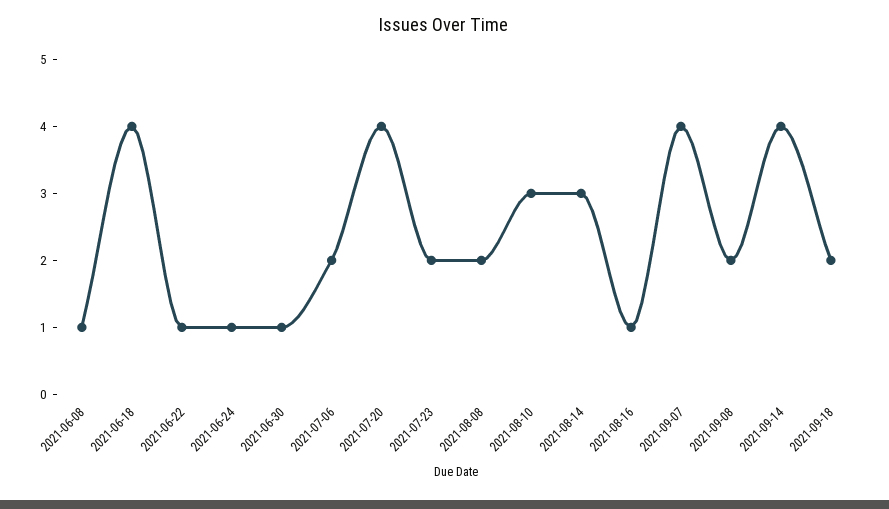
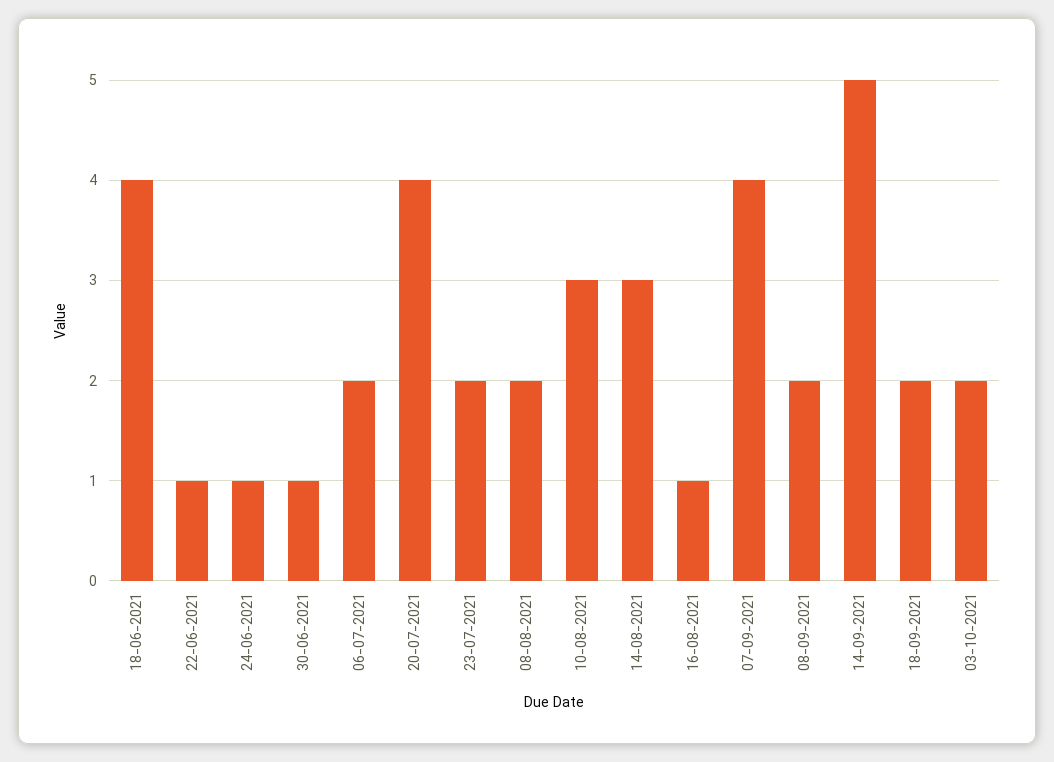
2021-06-08: 1 -> none
2021-09-14: 4 -> 5
03-10-2021: none -> 2

